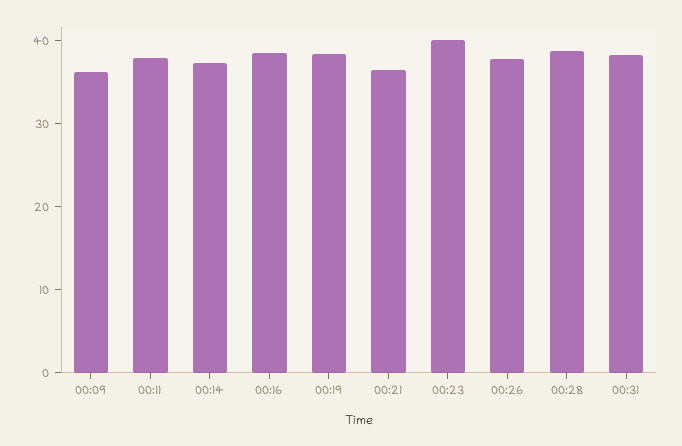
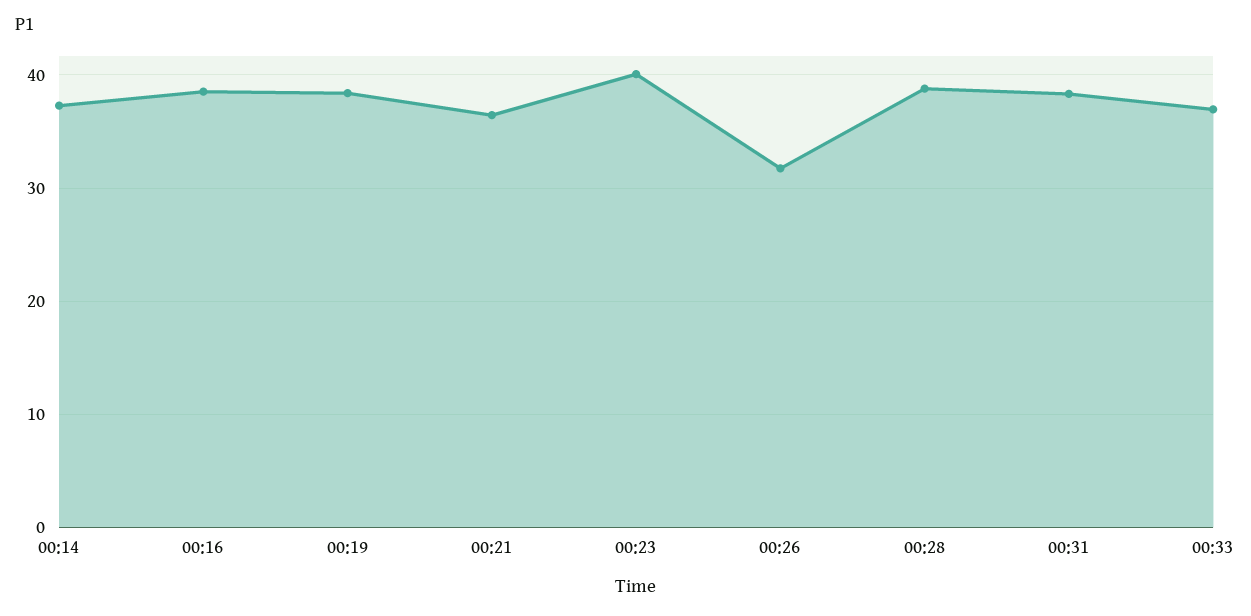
00:09: 36 -> none
00:11: 38 -> none
00:26: 38 -> 32
00:33: none -> 37

